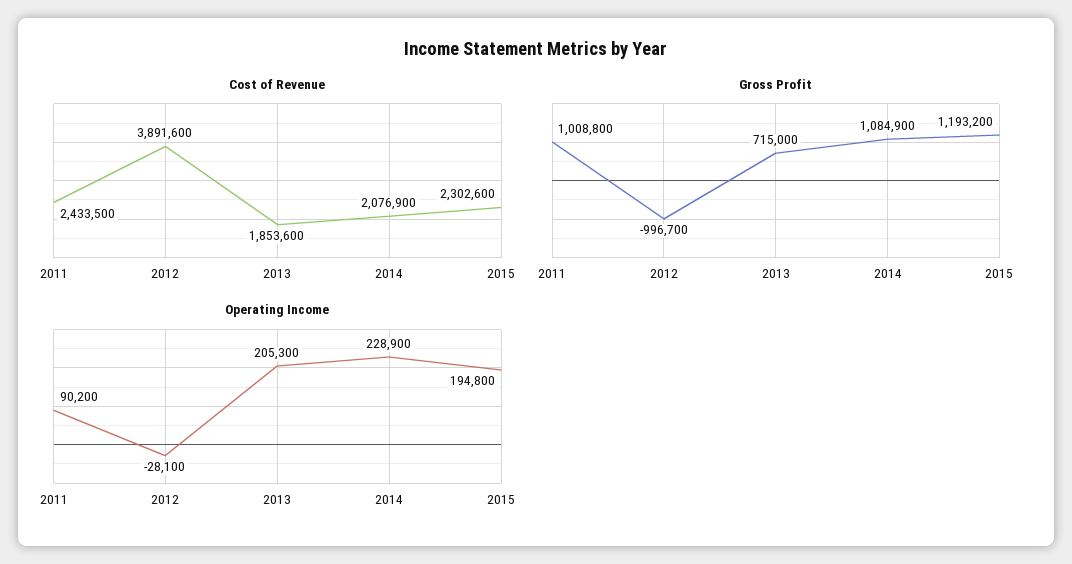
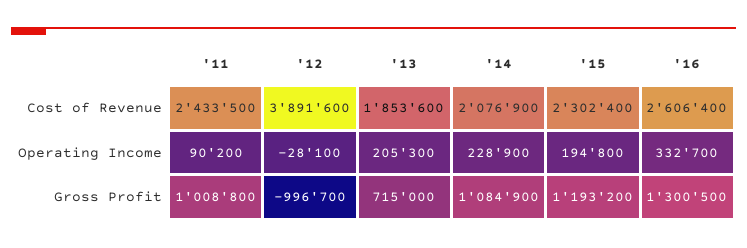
Cost of Revenue, 2015: 2302600 -> 2302400
Cost of Revenue, '16: none -> 2606400
Operating Income, '16: none -> 332700
Gross Profit, '16: none -> 1300500

